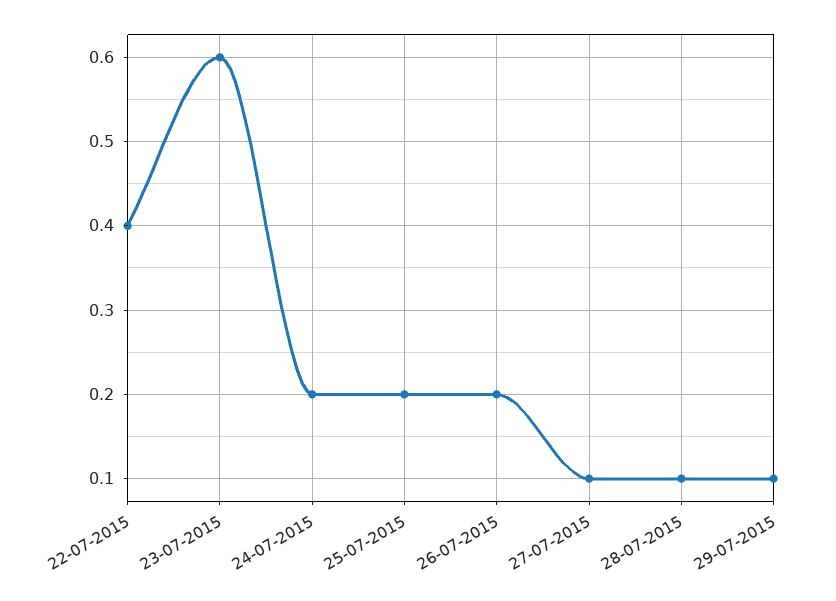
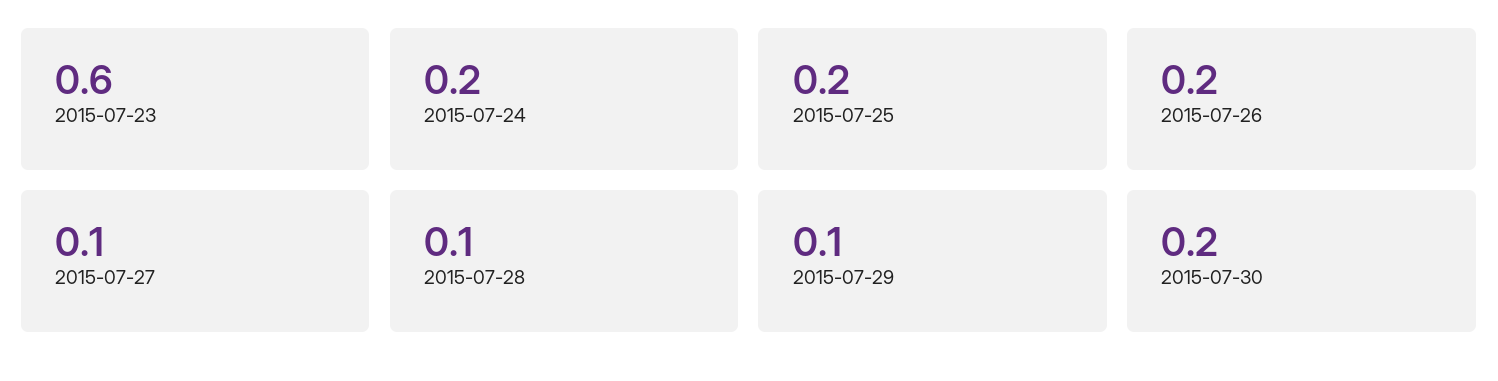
22-07-2015: 0.4 -> none
2015-07-30: none -> 0.2

